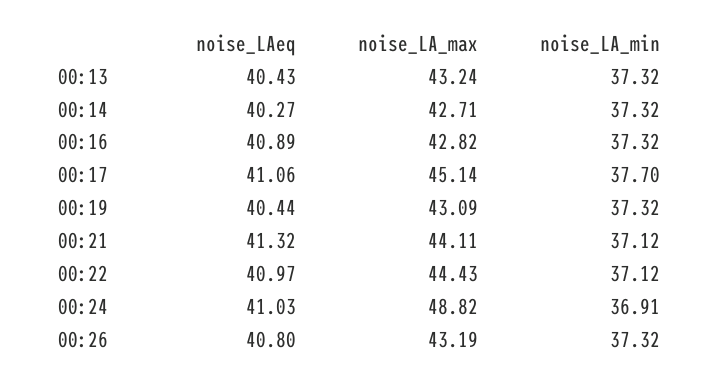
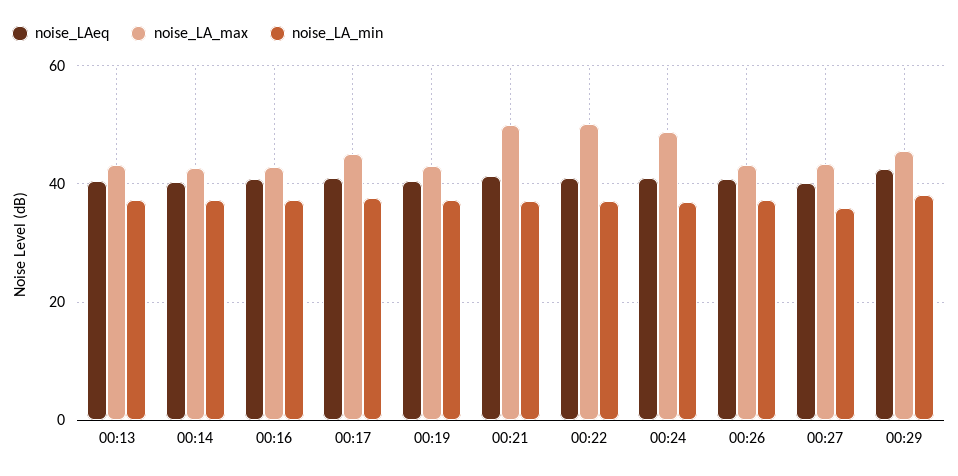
noise_LA_max, 00:21: 44.11 -> 50
noise_LA_max, 00:22: 44.43 -> 50
noise_LAeq, 00:27: none -> 40
noise_LA_max, 00:27: none -> 44
noise_LA_min, 00:27: none -> 36
noise_LAeq, 00:29: none -> 42
noise_LA_max, 00:29: none -> 46
noise_LA_min, 00:29: none -> 38

